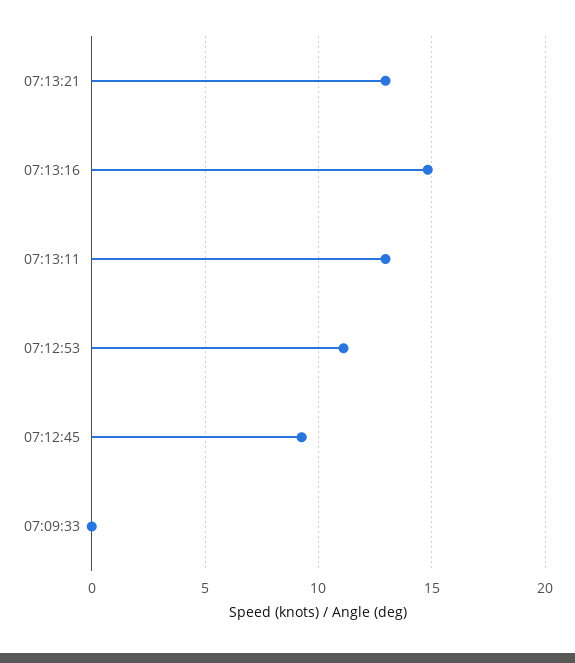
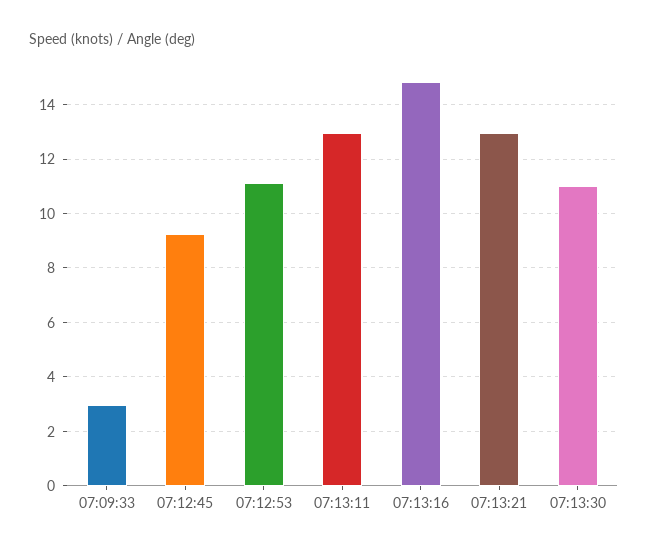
07:09:33: 0 -> 3
07:13:30: none -> 11

